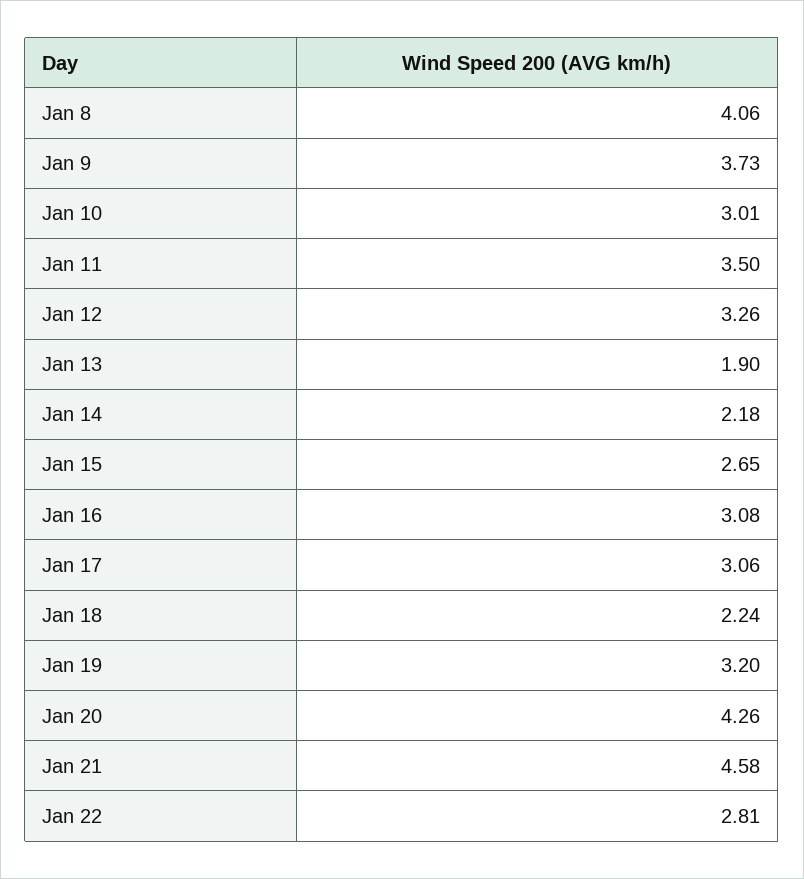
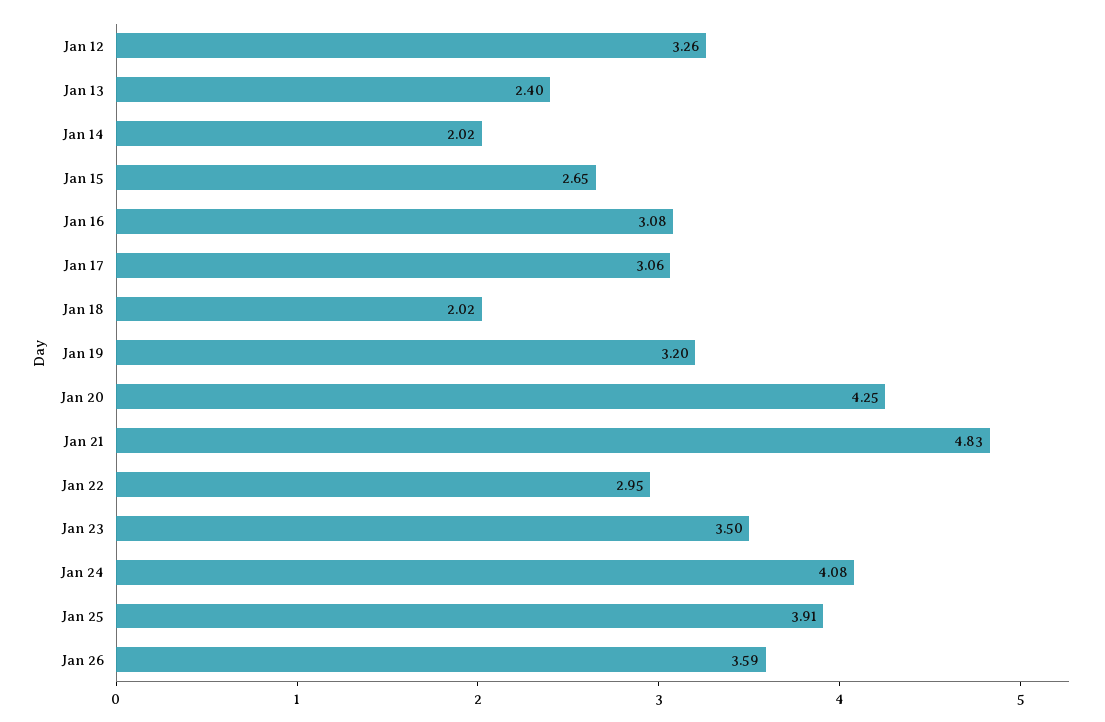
Jan 8: 4.06 -> none
Jan 9: 3.73 -> none
Jan 10: 3.01 -> none
Jan 11: 3.5 -> none
Jan 13: 1.9 -> 2.4
Jan 14: 2.18 -> 2.02
Jan 18: 2.24 -> 2.02
Jan 20: 4.26 -> 4.25
Jan 21: 4.58 -> 4.83
Jan 22: 2.81 -> 2.95
Jan 23: none -> 3.5
Jan 24: none -> 4.08
Jan 25: none -> 3.91
Jan 26: none -> 3.59

